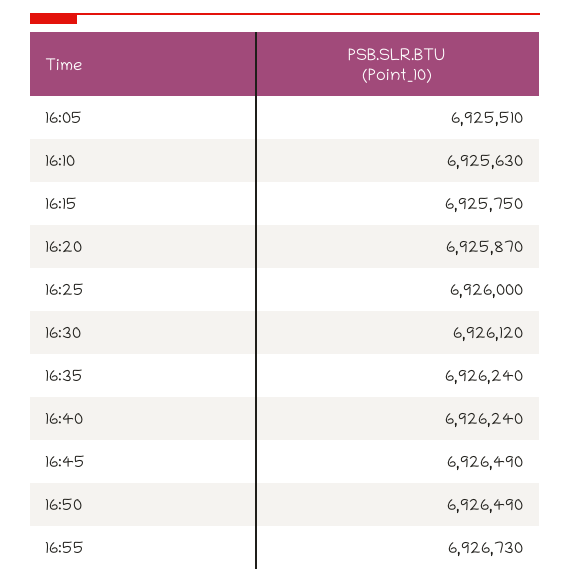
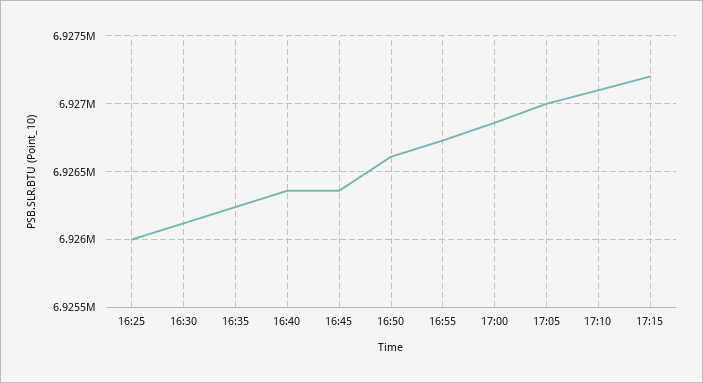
16:05: 6925510 -> none
16:10: 6925630 -> none
16:15: 6925750 -> none
16:20: 6925870 -> none
16:40: 6926240 -> 6926350
16:45: 6926490 -> 6926350
16:50: 6926490 -> 6926600
17:00: none -> 6926850
17:05: none -> 6927000
17:10: none -> 6927100
17:15: none -> 6927200

